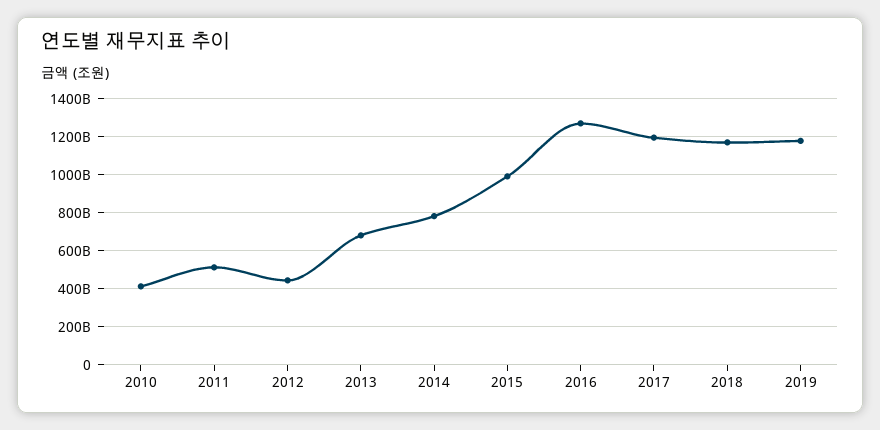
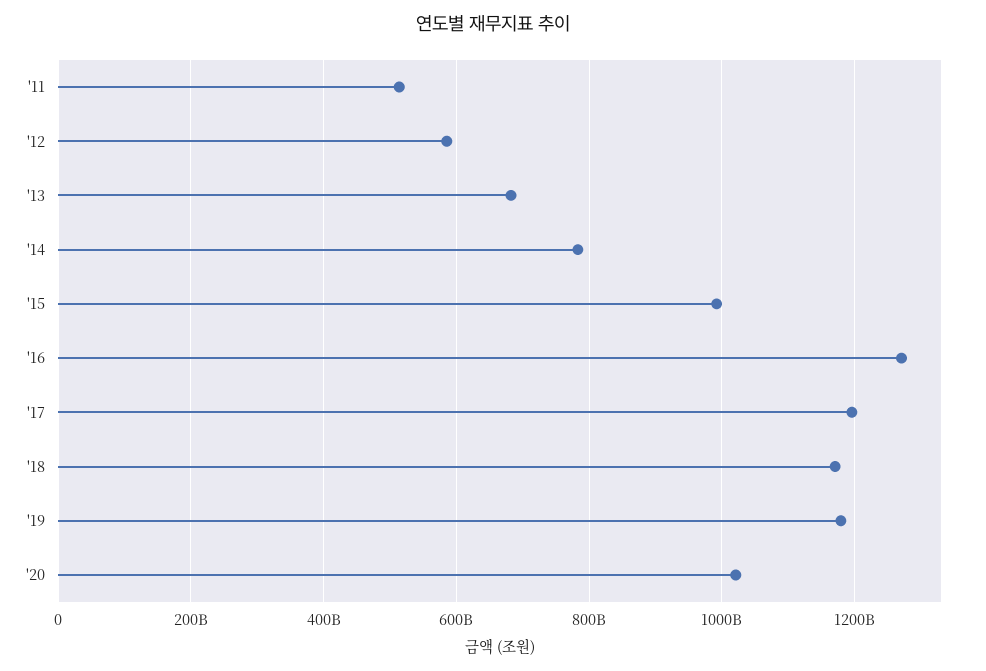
2010: 400000000000 -> none
2012: 450000000000 -> 580000000000
'20: none -> 1020000000000

